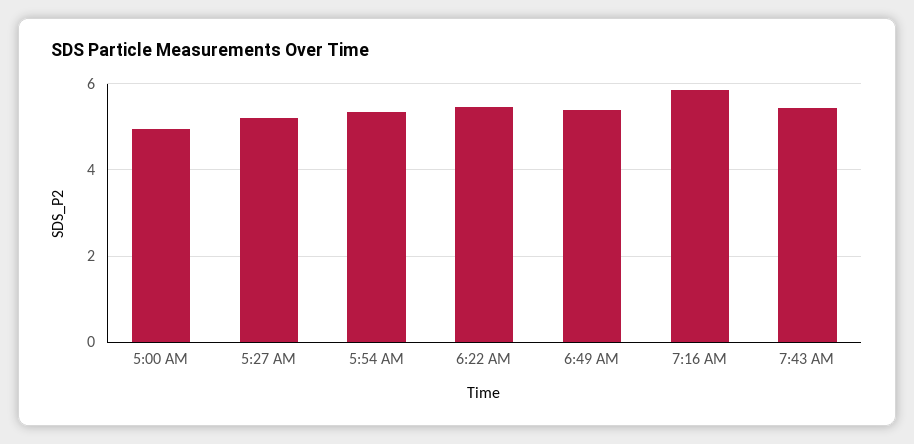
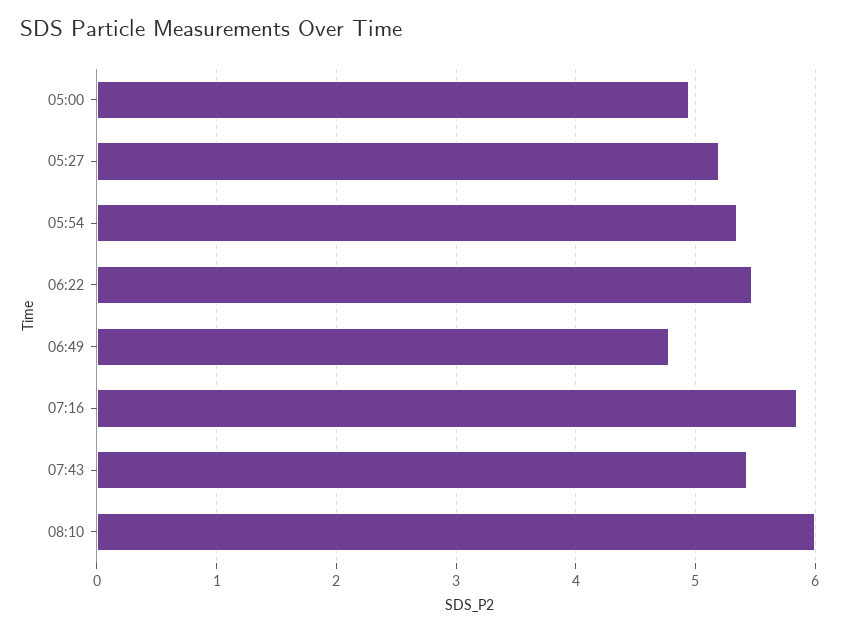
6:49 AM: 5.4 -> 4.8
08:10: none -> 6

